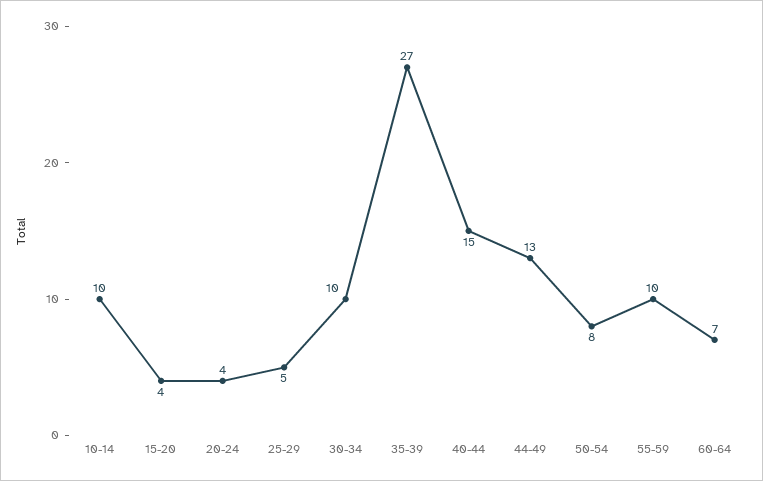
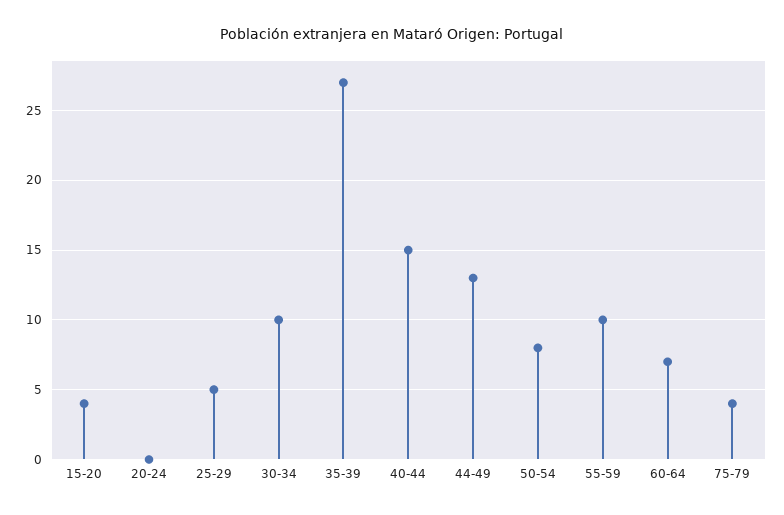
10-14: 10 -> none
20-24: 4 -> 0
75-79: none -> 4

